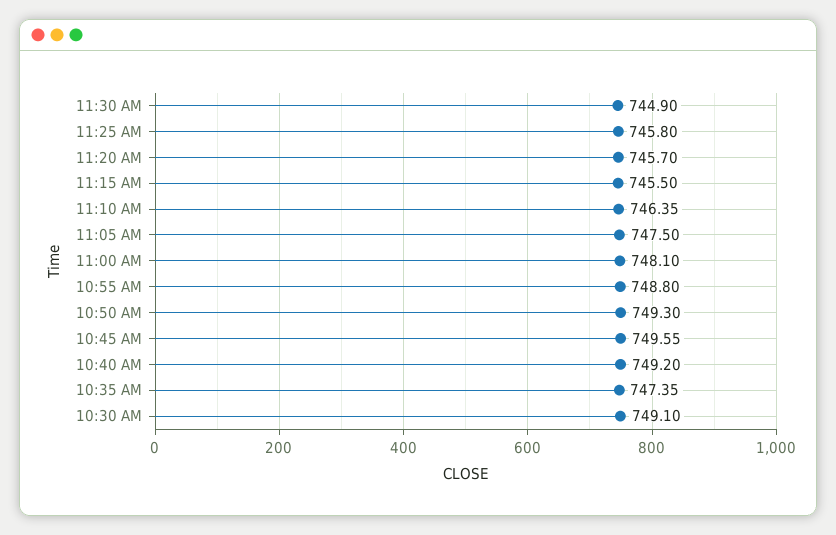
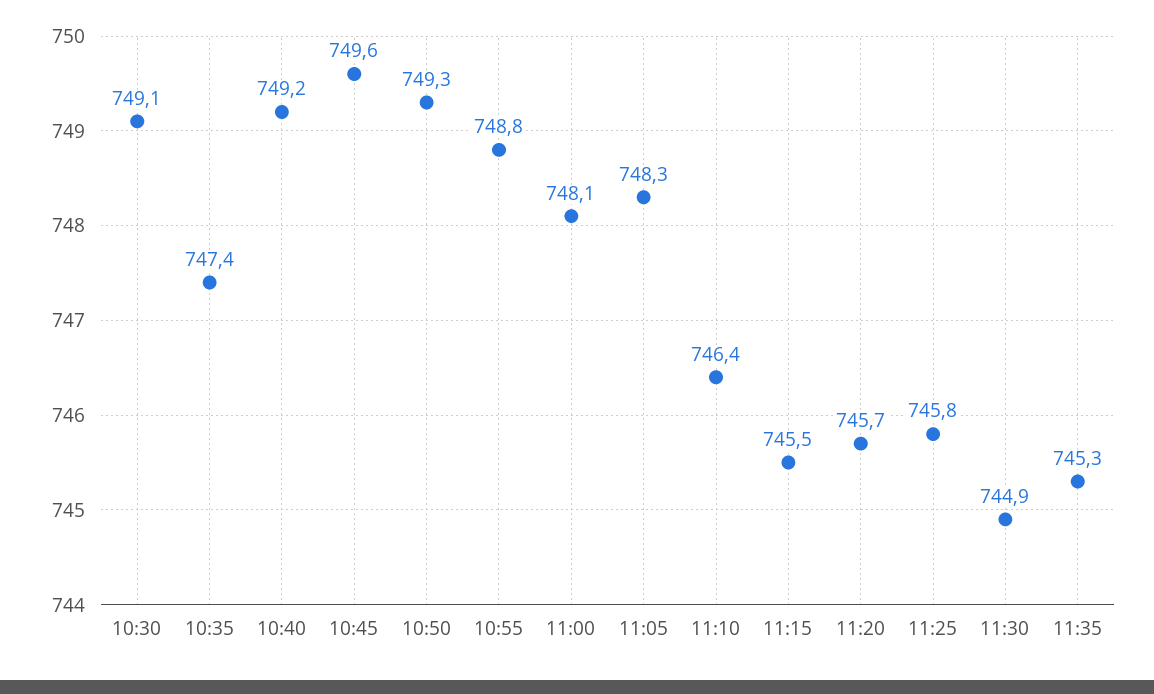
11:05 AM: 747.5 -> 748.3
11:35: none -> 745.3

